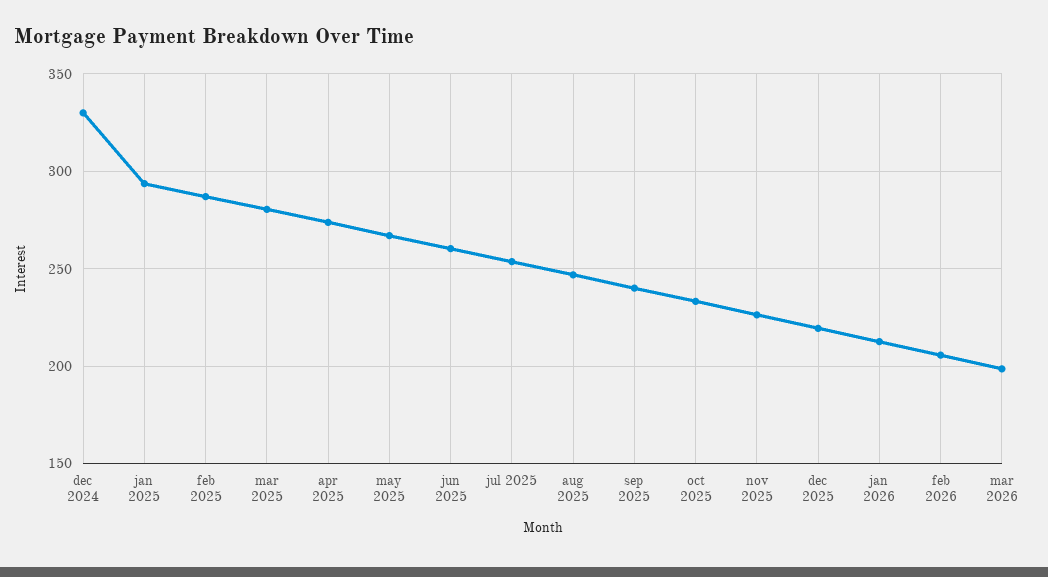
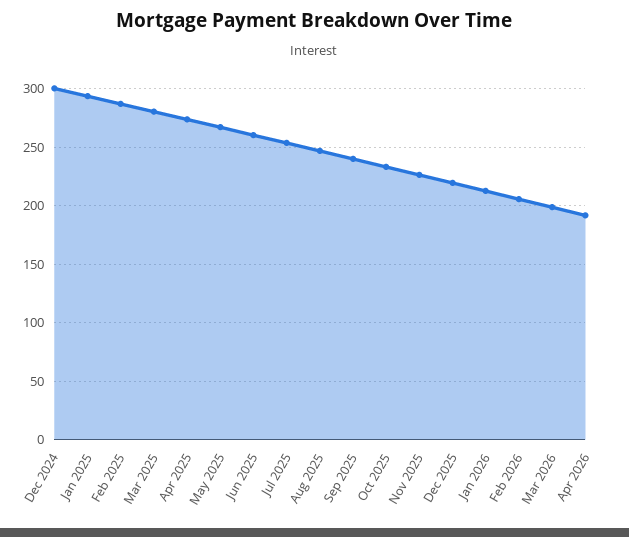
dec 2024: 330 -> 300
Apr 2026: none -> 190

